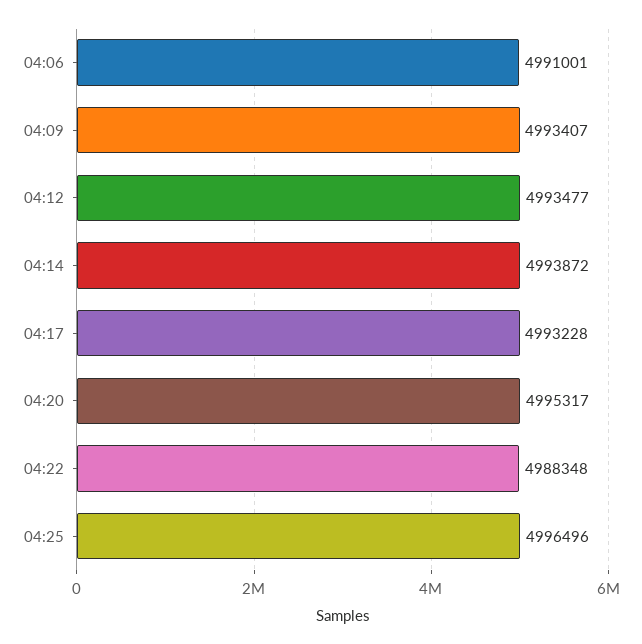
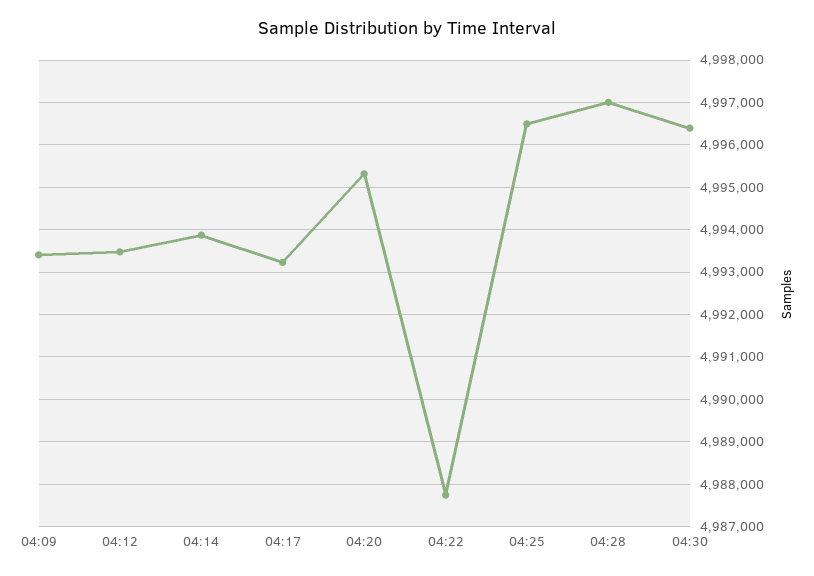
04:06: 4991001 -> none
04:22: 4988348 -> 4987800
04:28: none -> 4997000
04:30: none -> 4996400

